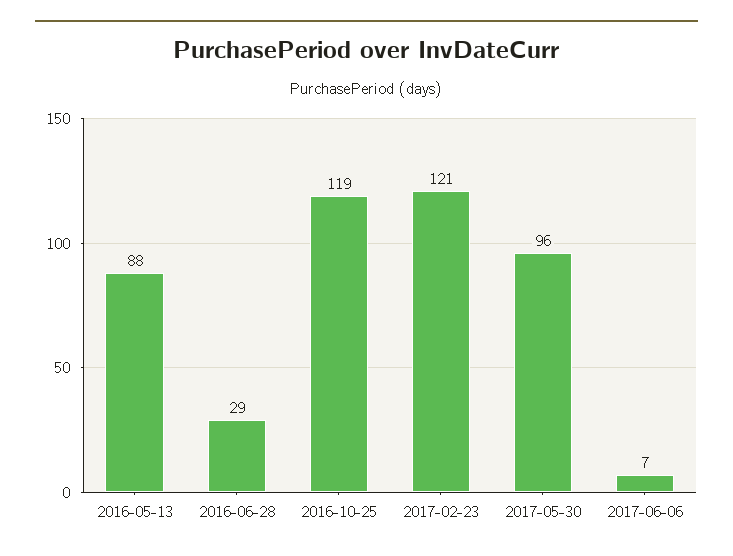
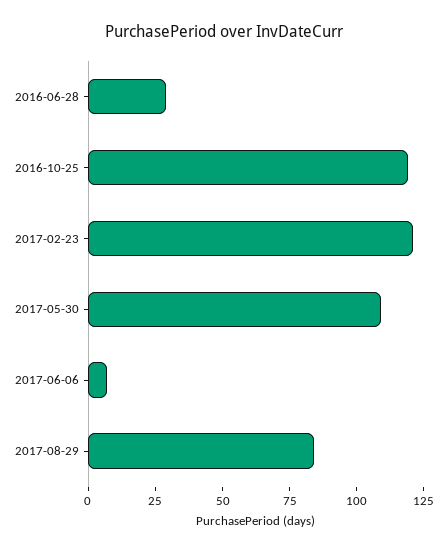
2016-05-13: 88 -> none
2017-05-30: 96 -> 110
2017-08-29: none -> 85

